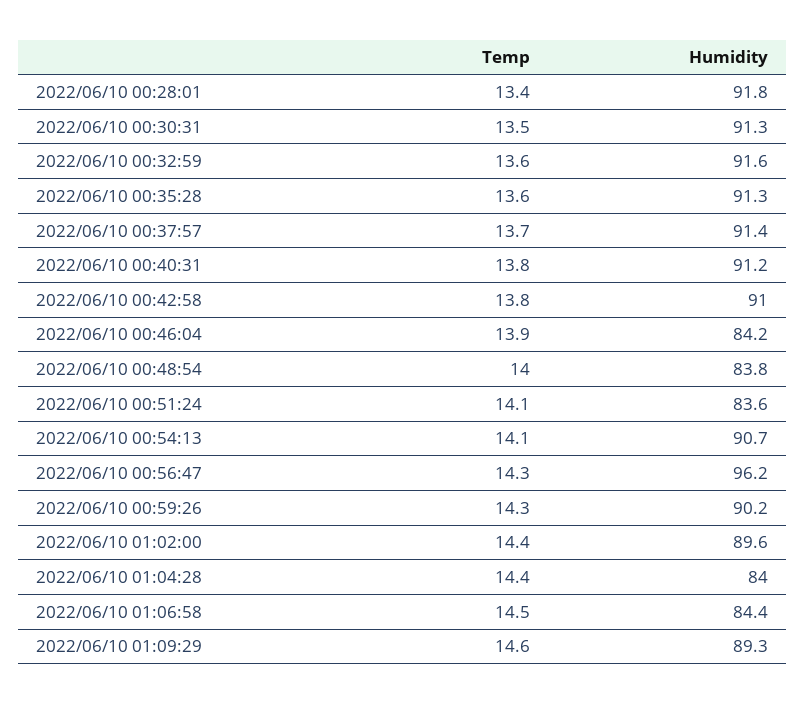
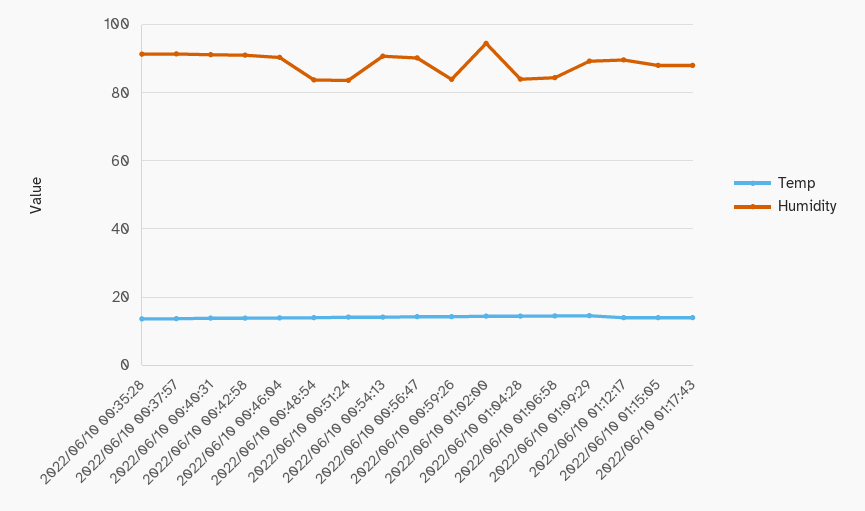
Temp, 2022/06/10 00:28:01: 13.4 -> none
Humidity, 2022/06/10 00:28:01: 91.8 -> none
Temp, 2022/06/10 00:30:31: 13.5 -> none
Humidity, 2022/06/10 00:30:31: 91.3 -> none
Temp, 2022/06/10 00:32:59: 13.6 -> none
Humidity, 2022/06/10 00:32:59: 91.6 -> none
Humidity, 2022/06/10 00:46:04: 84.2 -> 90
Humidity, 2022/06/10 00:56:47: 96.2 -> 90
Humidity, 2022/06/10 00:59:26: 90.2 -> 84
Humidity, 2022/06/10 01:02:00: 89.6 -> 94
Temp, 2022/06/10 01:12:17: none -> 14
Humidity, 2022/06/10 01:12:17: none -> 90
Temp, 2022/06/10 01:15:05: none -> 14
Humidity, 2022/06/10 01:15:05: none -> 88
Temp, 2022/06/10 01:17:43: none -> 14
Humidity, 2022/06/10 01:17:43: none -> 88

